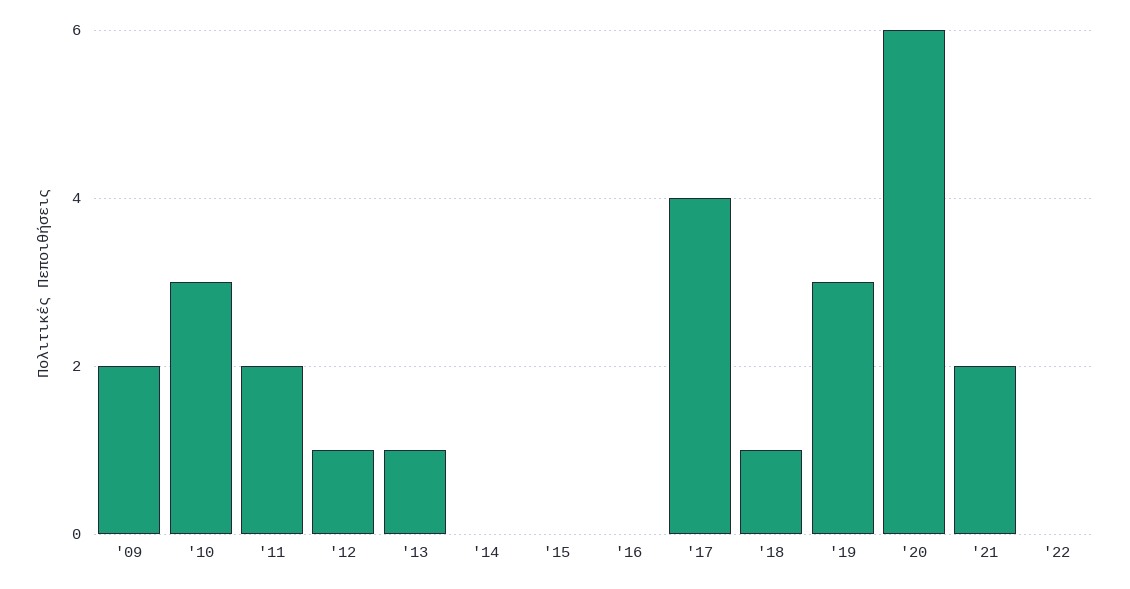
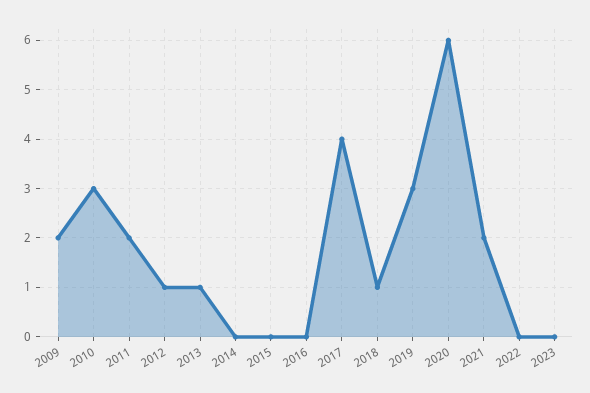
2023: none -> 0

